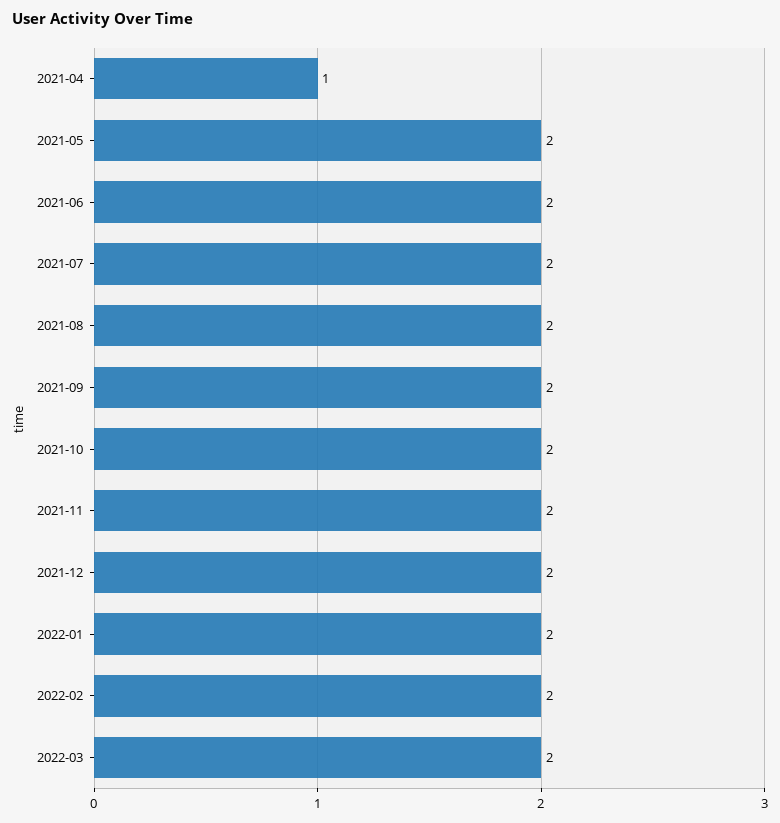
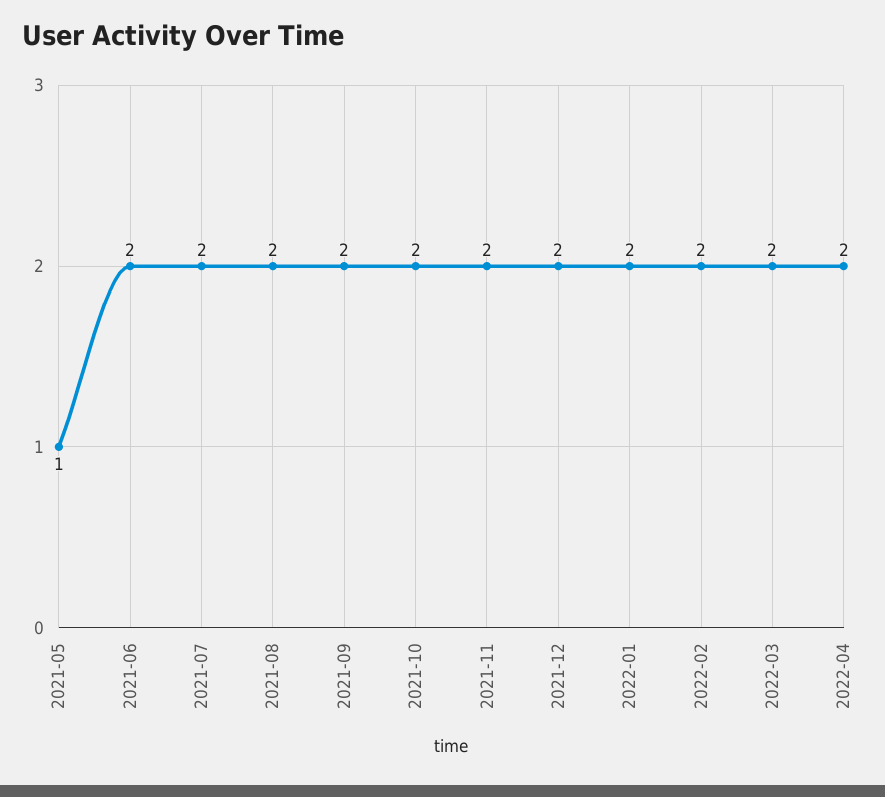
2021-04: 1 -> none
2021-05: 2 -> 1
2022-04: none -> 2

